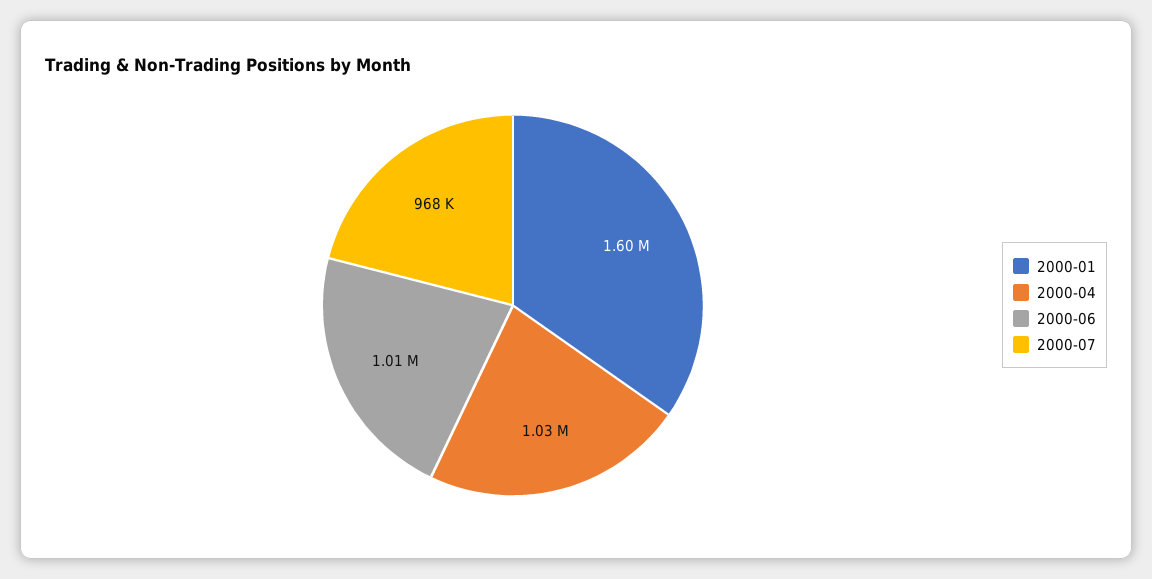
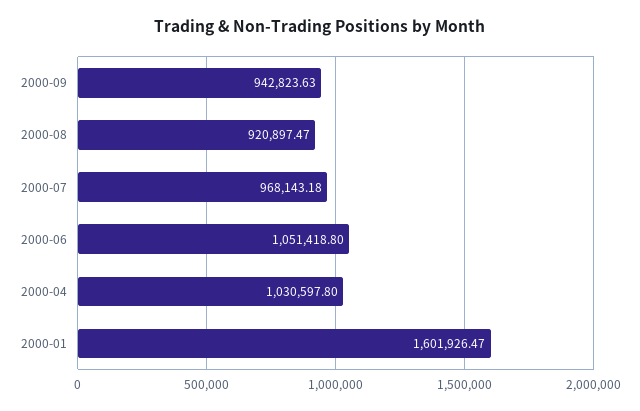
2000-06: 1010000 -> 1051418.8
2000-09: none -> 942823.63
2000-08: none -> 920897.47

